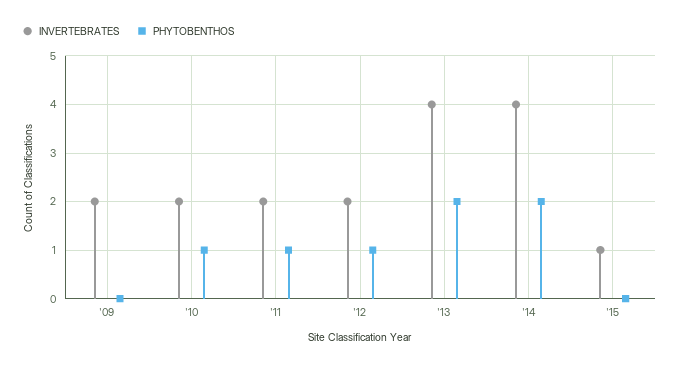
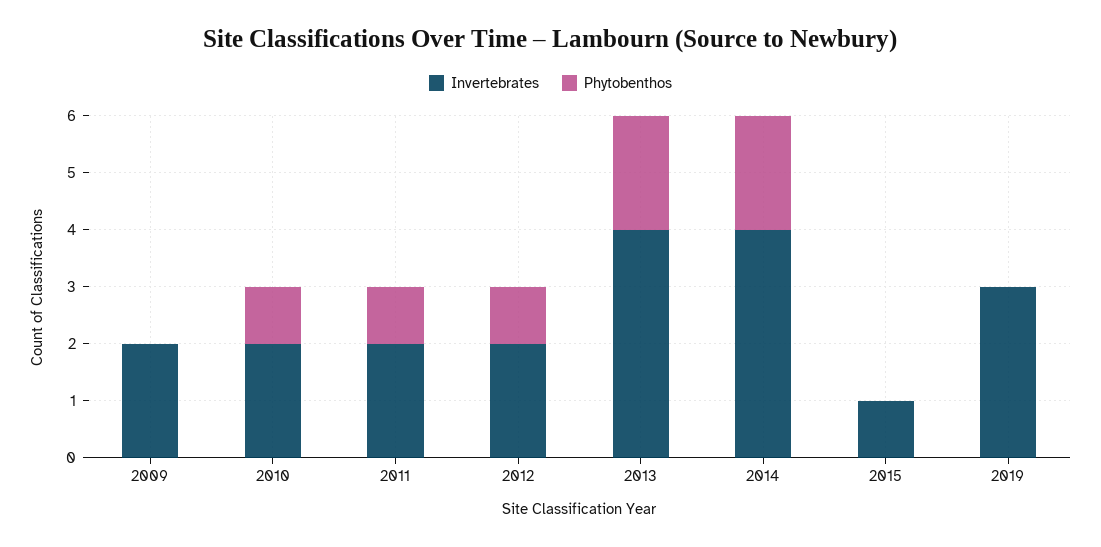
INVERTEBRATES, 2019: none -> 3
PHYTOBENTHOS, 2019: none -> 0

